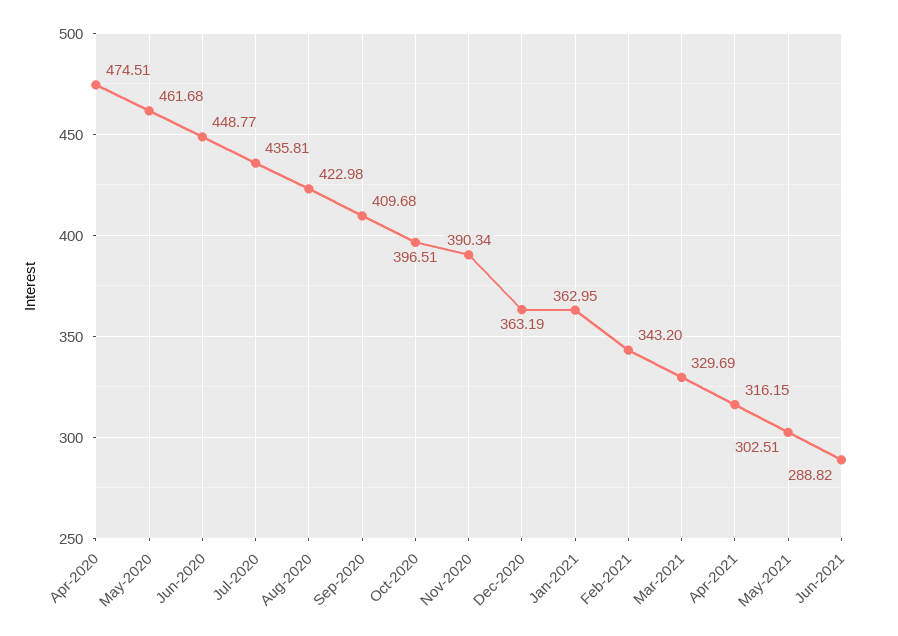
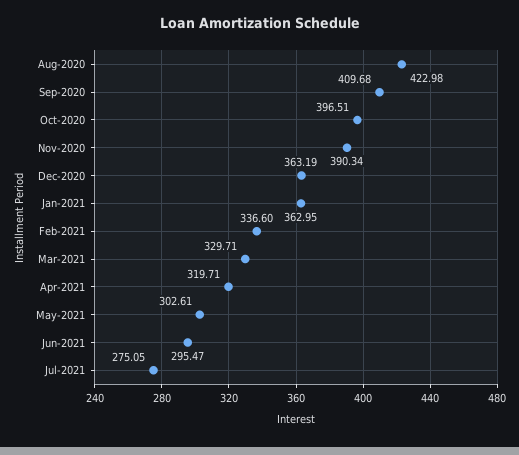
Apr-2020: 474.51 -> none
May-2020: 461.68 -> none
Jun-2020: 448.77 -> none
Jul-2020: 435.81 -> none
Feb-2021: 343.2 -> 336.6
Mar-2021: 329.69 -> 329.71
Apr-2021: 316.15 -> 319.71
May-2021: 302.51 -> 302.61
Jun-2021: 288.82 -> 295.47
Jul-2021: none -> 275.05

